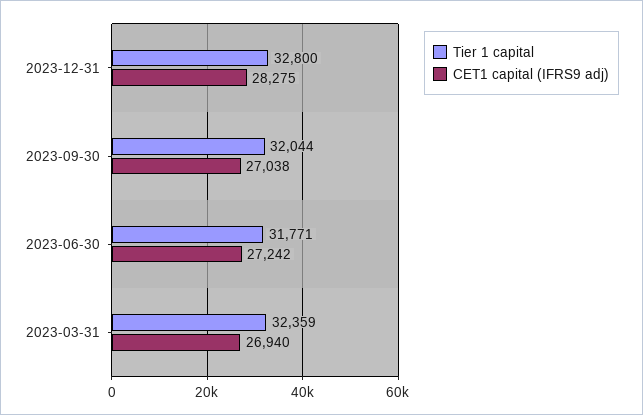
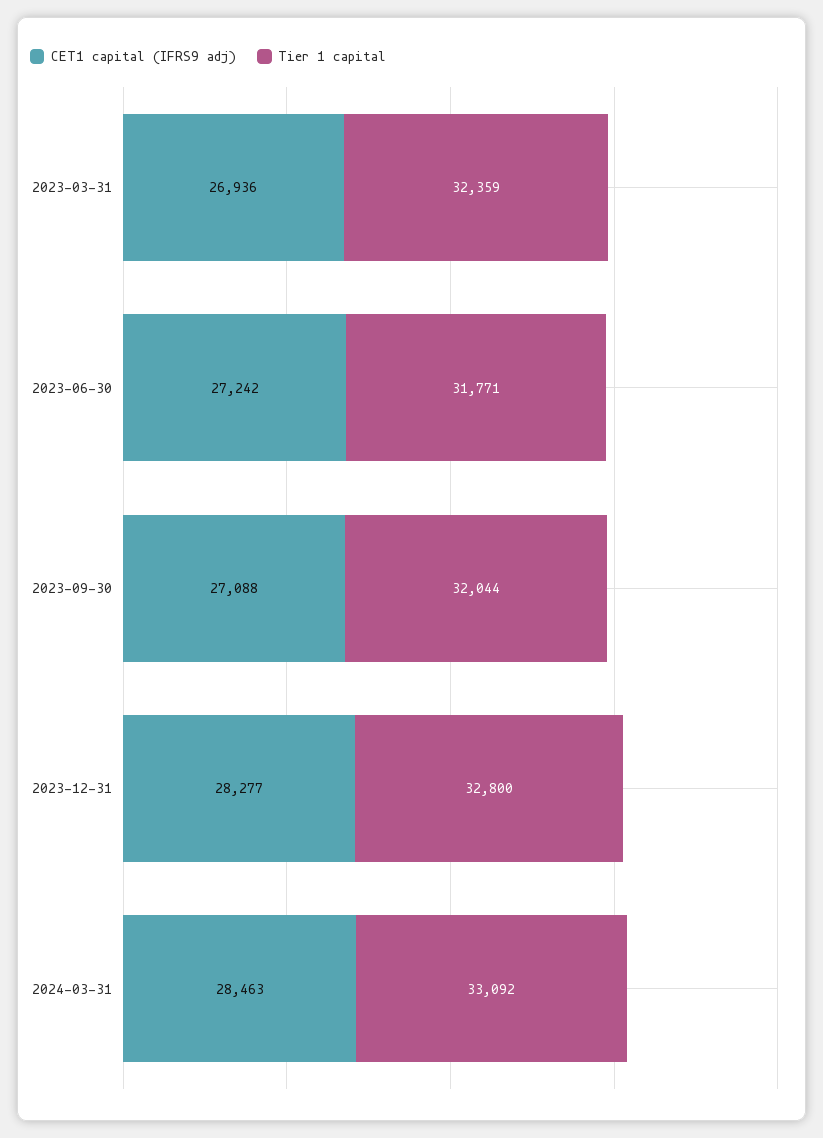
CET1 capital (IFRS9 adj), 2023-12-31: 28275 -> 28277
CET1 capital (IFRS9 adj), 2023-09-30: 27038 -> 27088
CET1 capital (IFRS9 adj), 2023-03-31: 26940 -> 26936
CET1 capital (IFRS9 adj), 2024-03-31: none -> 28463
Tier 1 capital, 2024-03-31: none -> 33092

